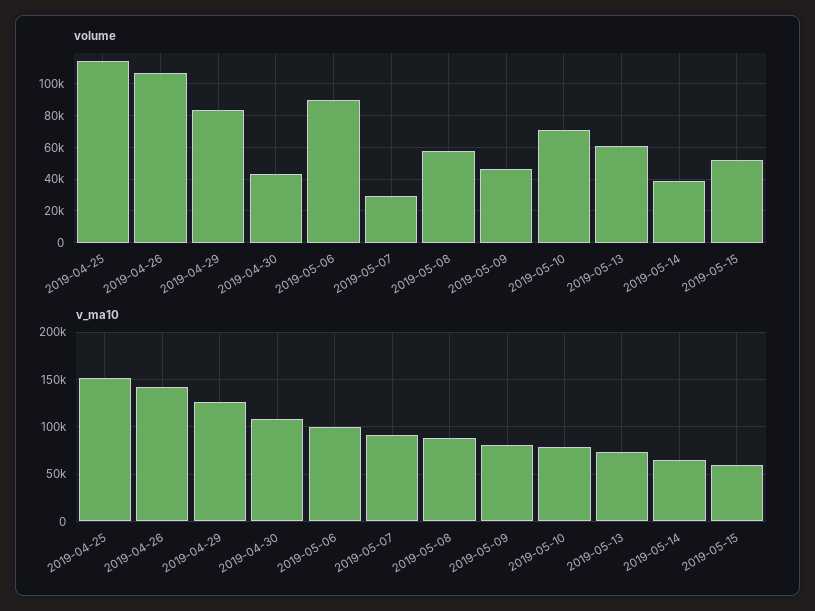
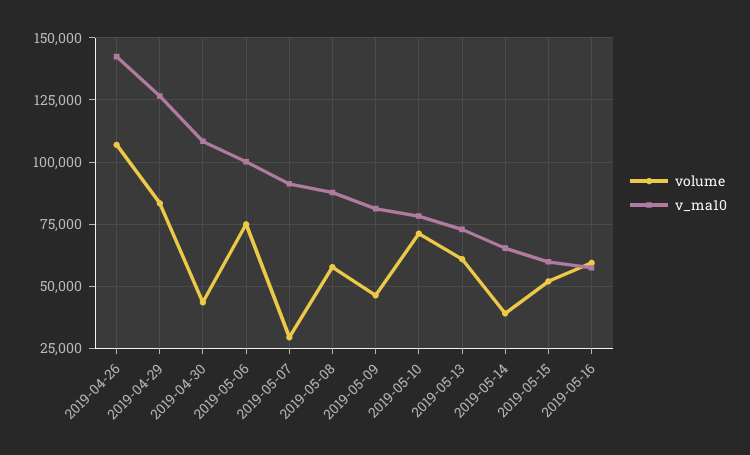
volume, 2019-04-25: 115000 -> none
volume, 2019-05-06: 90000 -> 75000
v_ma10, 2019-04-25: 150000 -> none
volume, 2019-05-16: none -> 60000
v_ma10, 2019-05-16: none -> 57500

